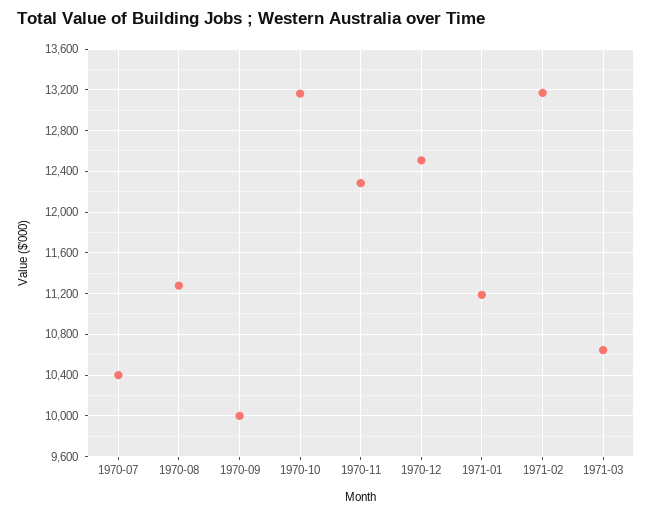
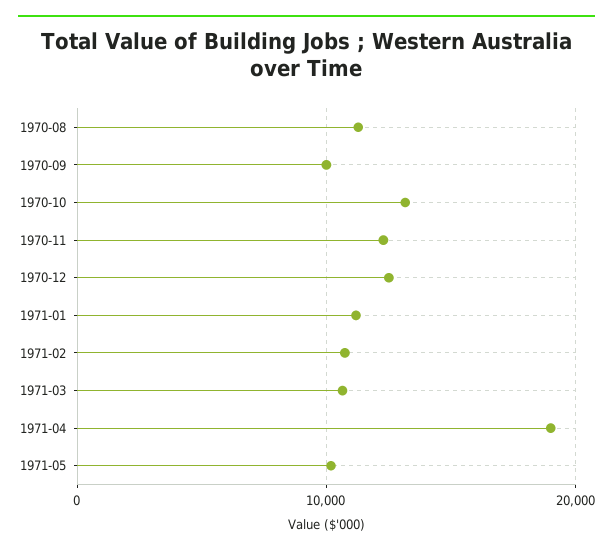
1970-07: 10400 -> none
1971-02: 13200 -> 11000
1971-04: none -> 19000
1971-05: none -> 10000

